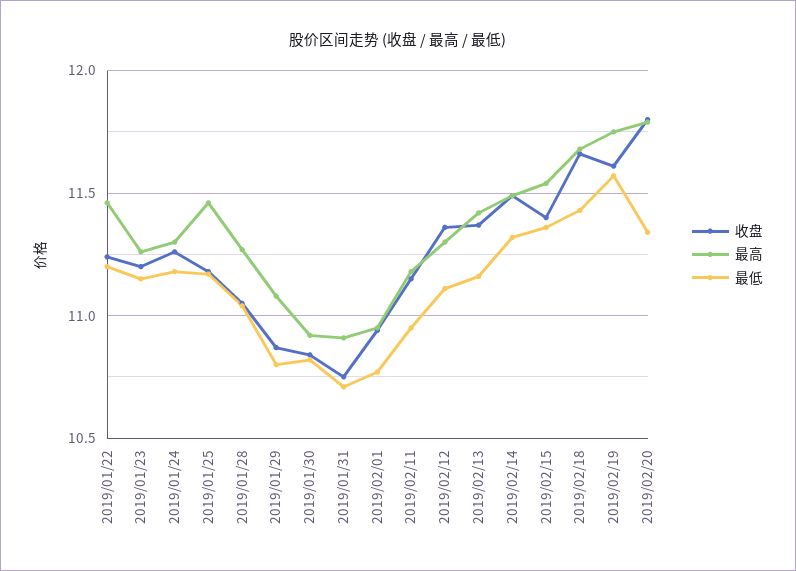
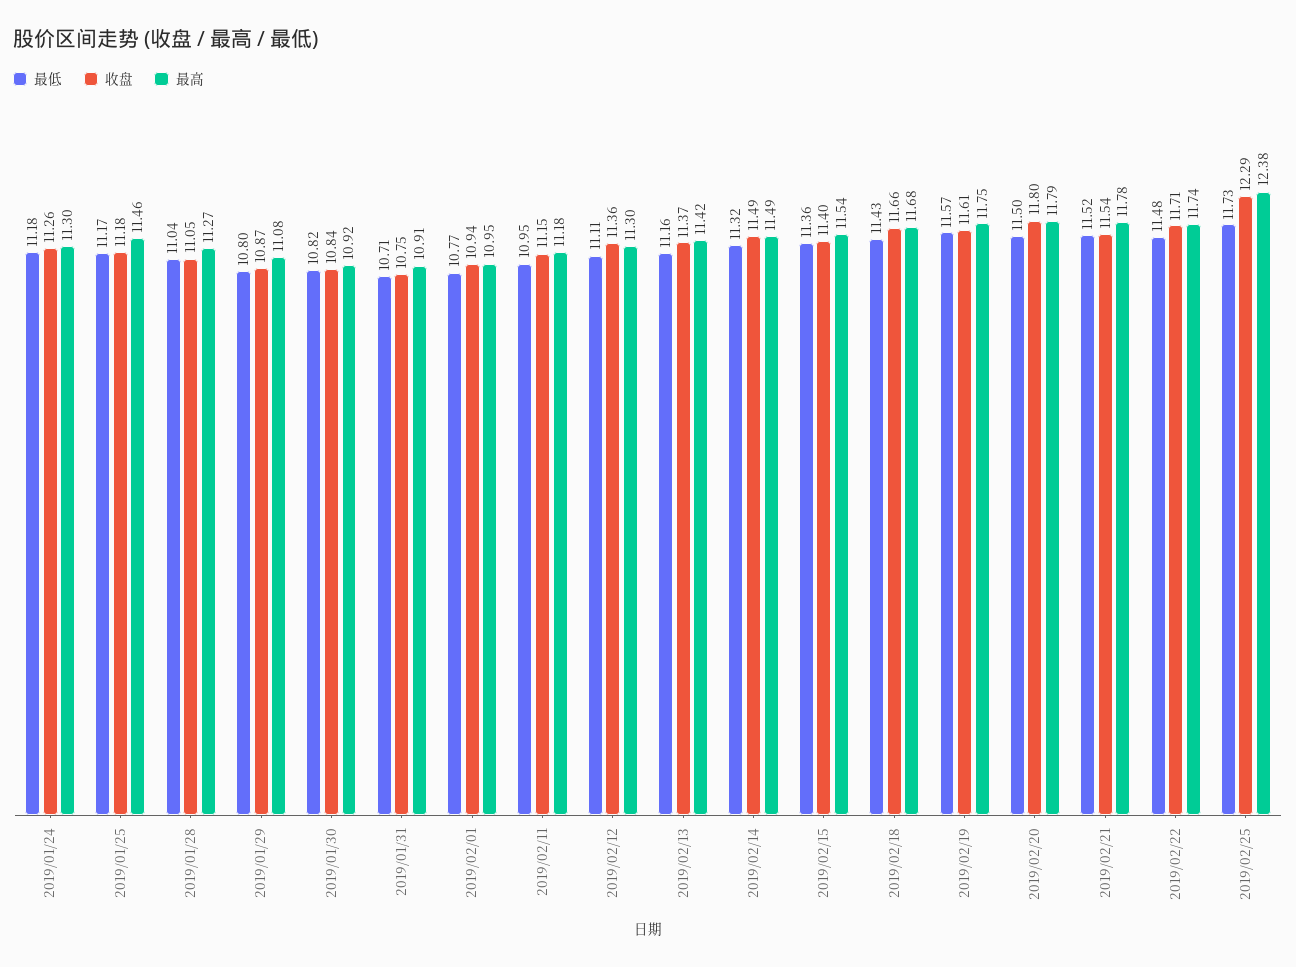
收盘, 2019/01/22: 11.25 -> none
最高, 2019/01/22: 11.45 -> none
最低, 2019/01/22: 11.2 -> none
收盘, 2019/01/23: 11.2 -> none
最高, 2019/01/23: 11.25 -> none
最低, 2019/01/23: 11.15 -> none
最低, 2019/02/20: 11.35 -> 11.5
最低, 2019/02/21: none -> 11.52
收盘, 2019/02/21: none -> 11.54
最高, 2019/02/21: none -> 11.78
最低, 2019/02/22: none -> 11.48
收盘, 2019/02/22: none -> 11.71
最高, 2019/02/22: none -> 11.74
最低, 2019/02/25: none -> 11.73
收盘, 2019/02/25: none -> 12.29
最高, 2019/02/25: none -> 12.38

